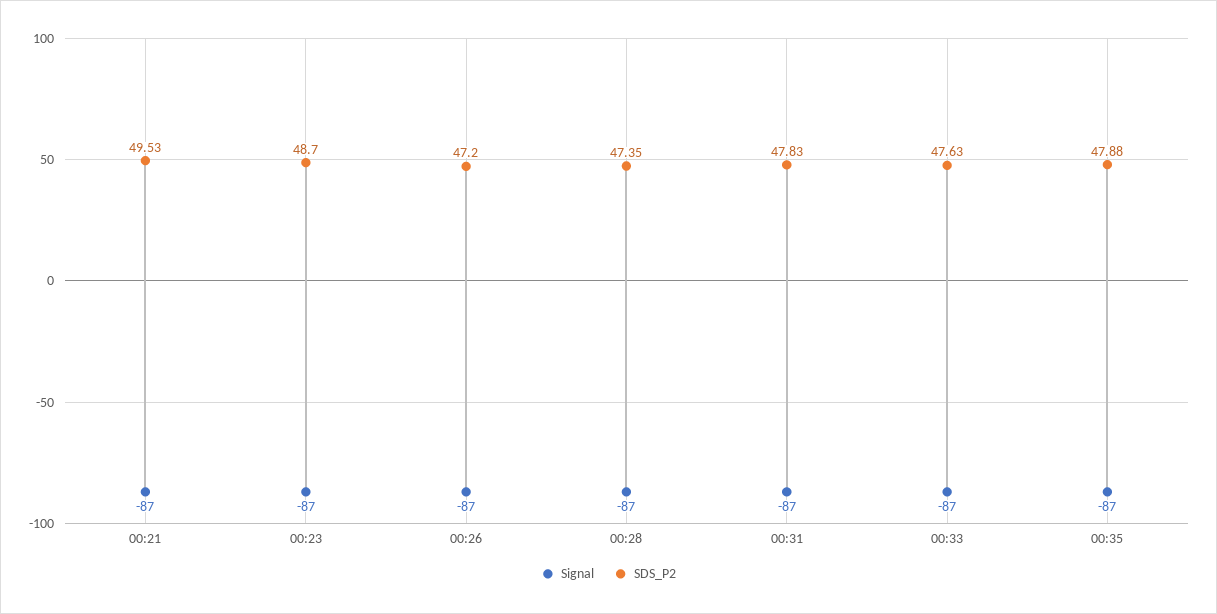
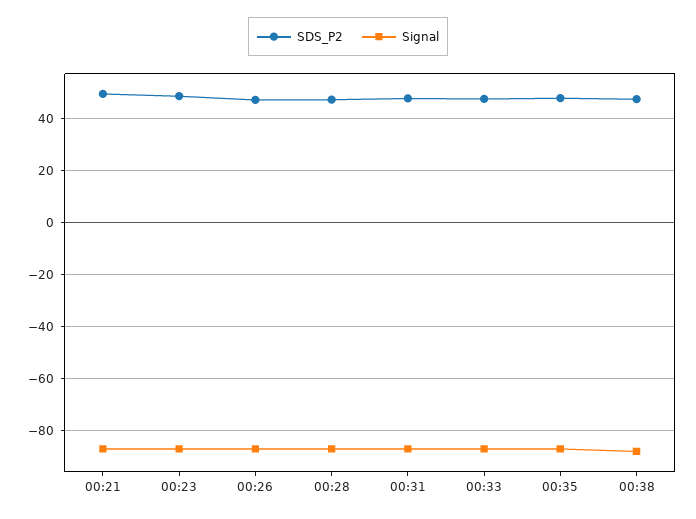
SDS_P2, 00:38: none -> 47.5
Signal, 00:38: none -> -87.5

